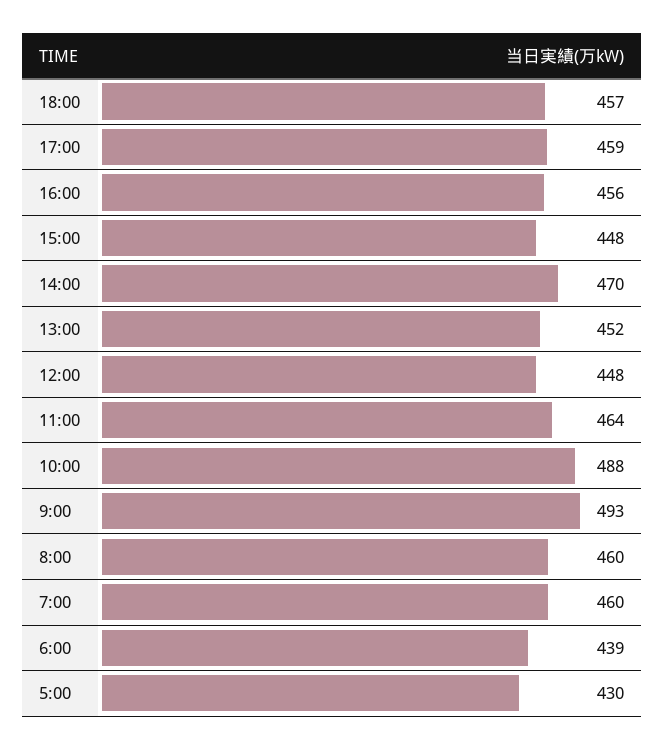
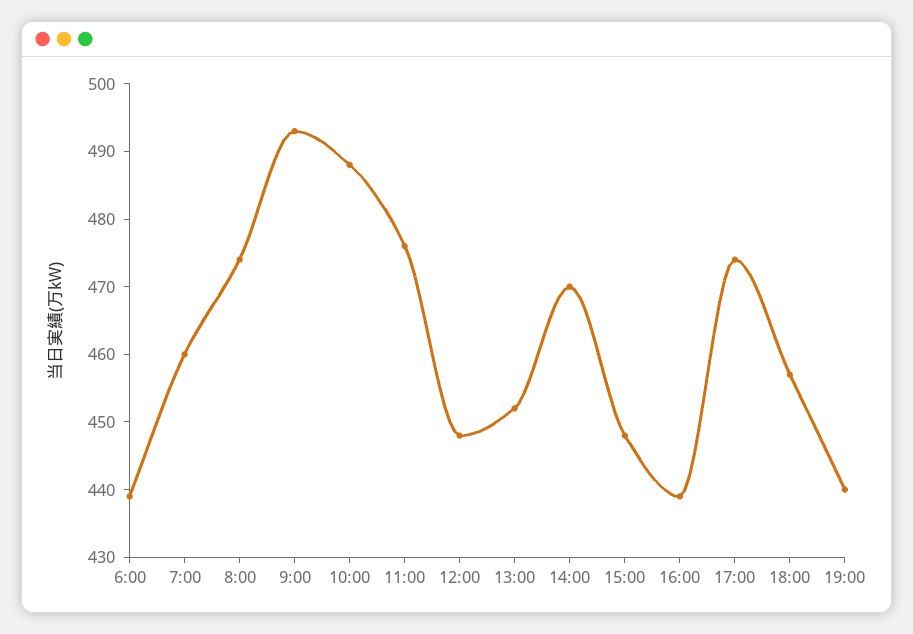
17:00: 459 -> 475
16:00: 456 -> 440
11:00: 464 -> 475
8:00: 460 -> 475
5:00: 430 -> none
19:00: none -> 440

